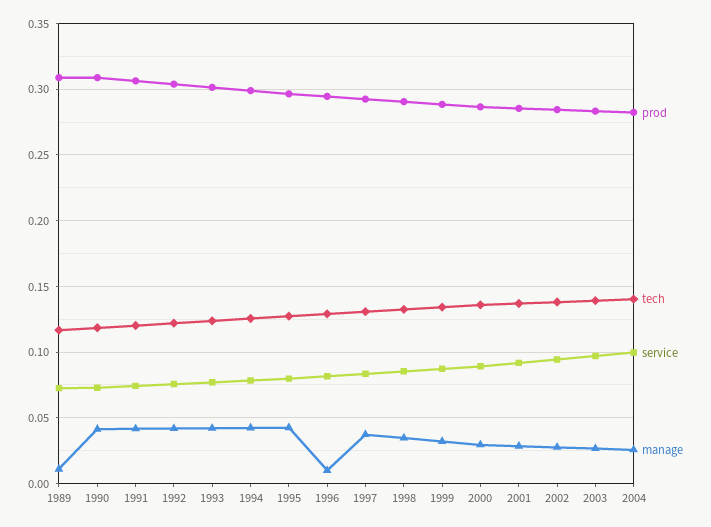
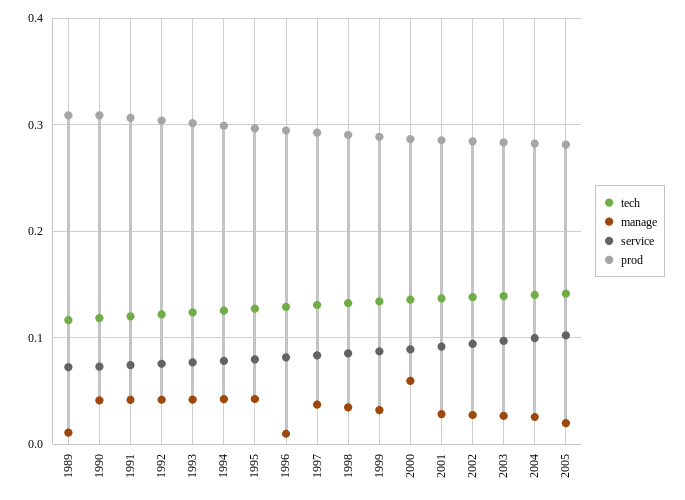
manage, 2000: 0.03 -> 0.06
tech, 2005: none -> 0.14
manage, 2005: none -> 0.02
service, 2005: none -> 0.1
prod, 2005: none -> 0.28

